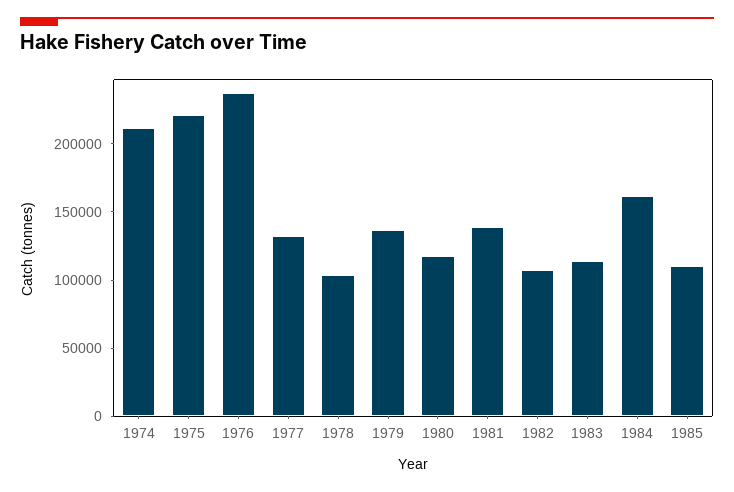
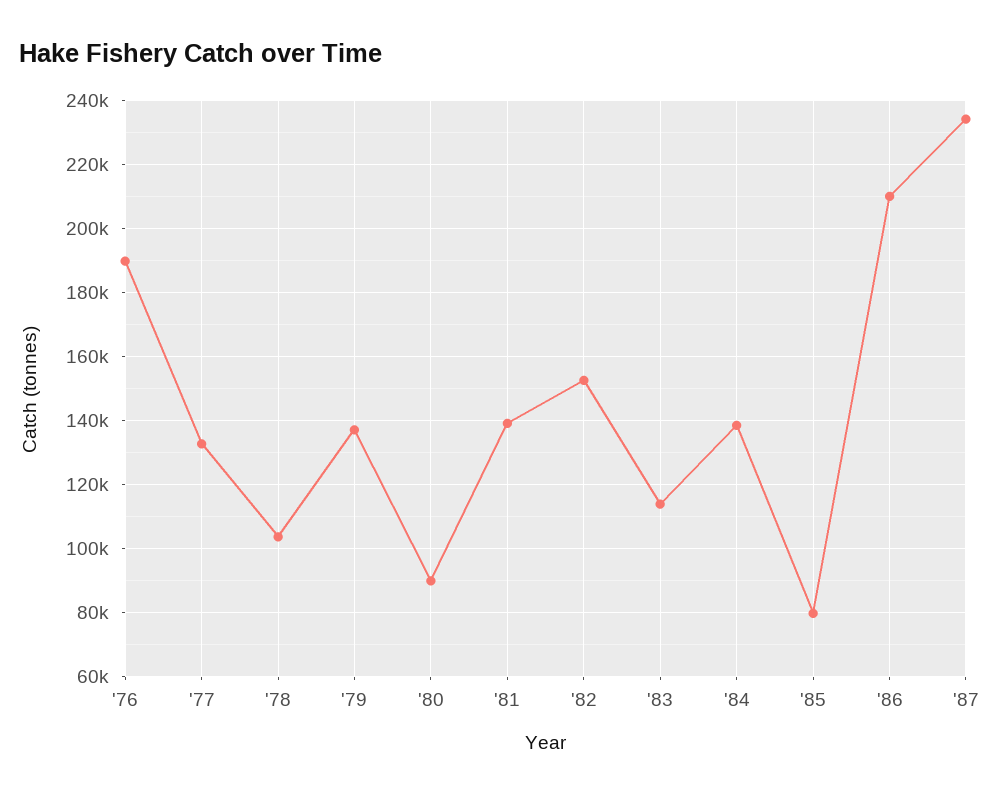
1974: 210000 -> none
1975: 220000 -> none
1976: 240000 -> 190000
1980: 120000 -> 90000
1982: 110000 -> 152000
1984: 160000 -> 138000
1985: 110000 -> 80000
'86: none -> 210000
'87: none -> 234000

